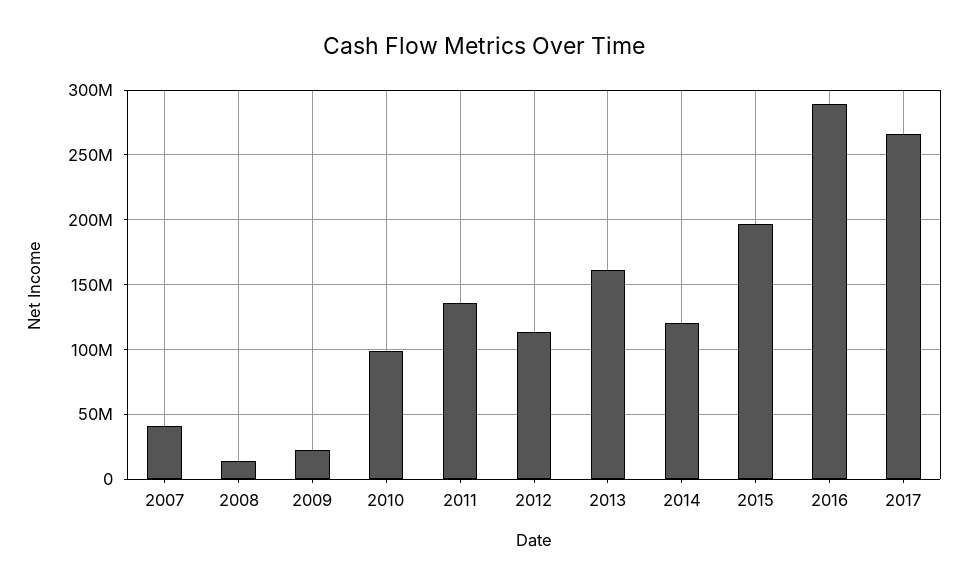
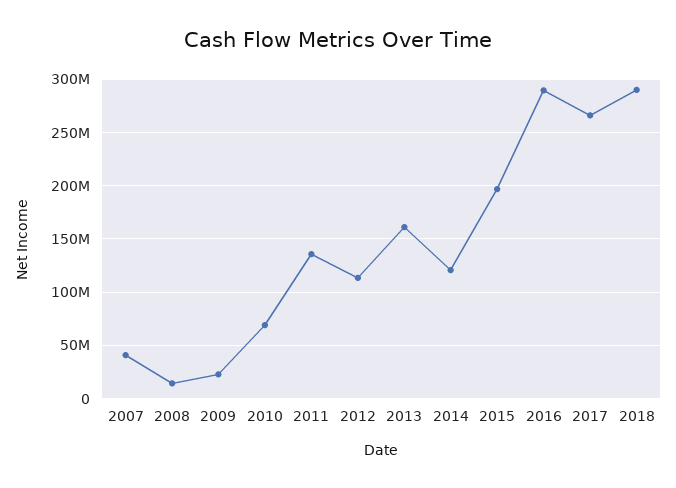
2010: 100000000 -> 70000000
2018: none -> 290000000

